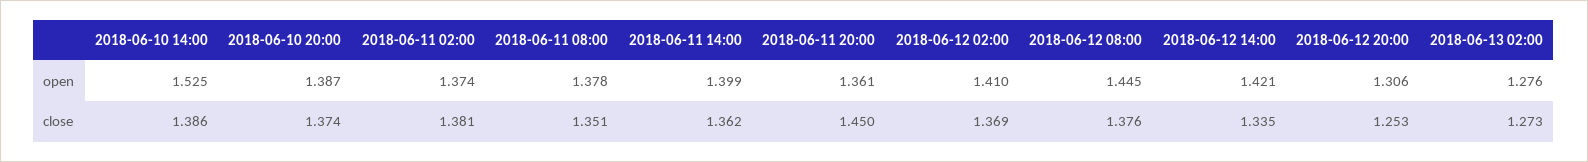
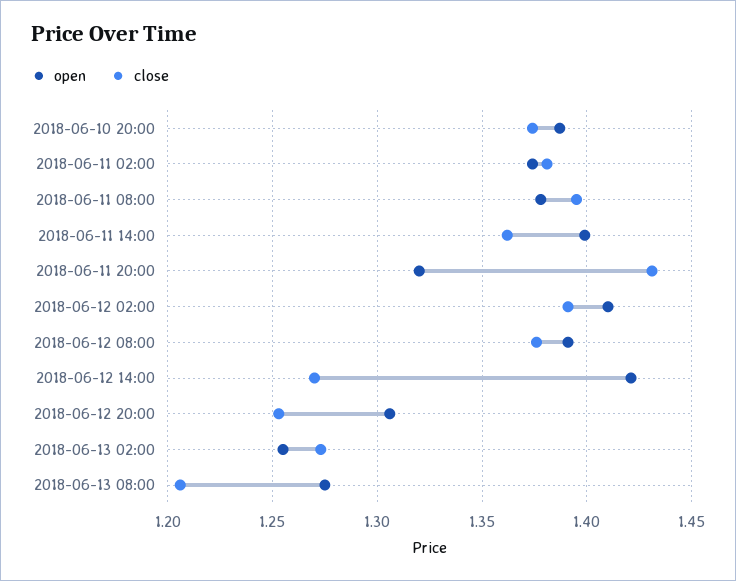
open, 2018-06-10 14:00: 1.525 -> none
open, 2018-06-11 20:00: 1.361 -> 1.32
open, 2018-06-12 08:00: 1.445 -> 1.39
open, 2018-06-13 02:00: 1.276 -> 1.255
close, 2018-06-10 14:00: 1.386 -> none
close, 2018-06-11 08:00: 1.351 -> 1.395
close, 2018-06-11 20:00: 1.45 -> 1.43
close, 2018-06-12 02:00: 1.369 -> 1.39
close, 2018-06-12 14:00: 1.335 -> 1.27
open, 2018-06-13 08:00: none -> 1.275
close, 2018-06-13 08:00: none -> 1.205

